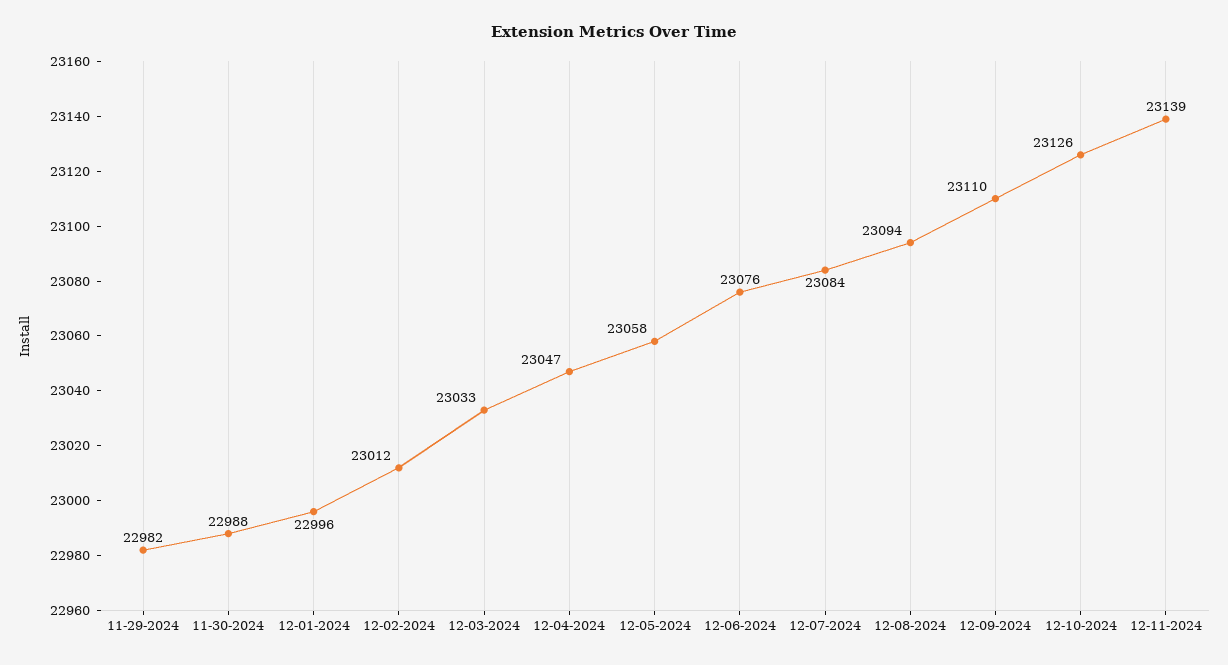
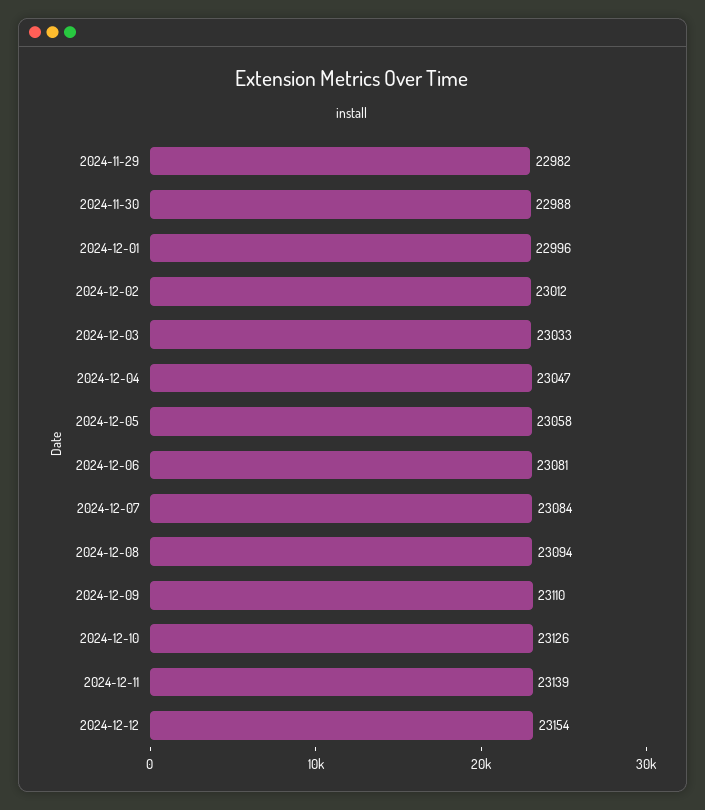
12-06-2024: 23076 -> 23081
2024-12-12: none -> 23154

